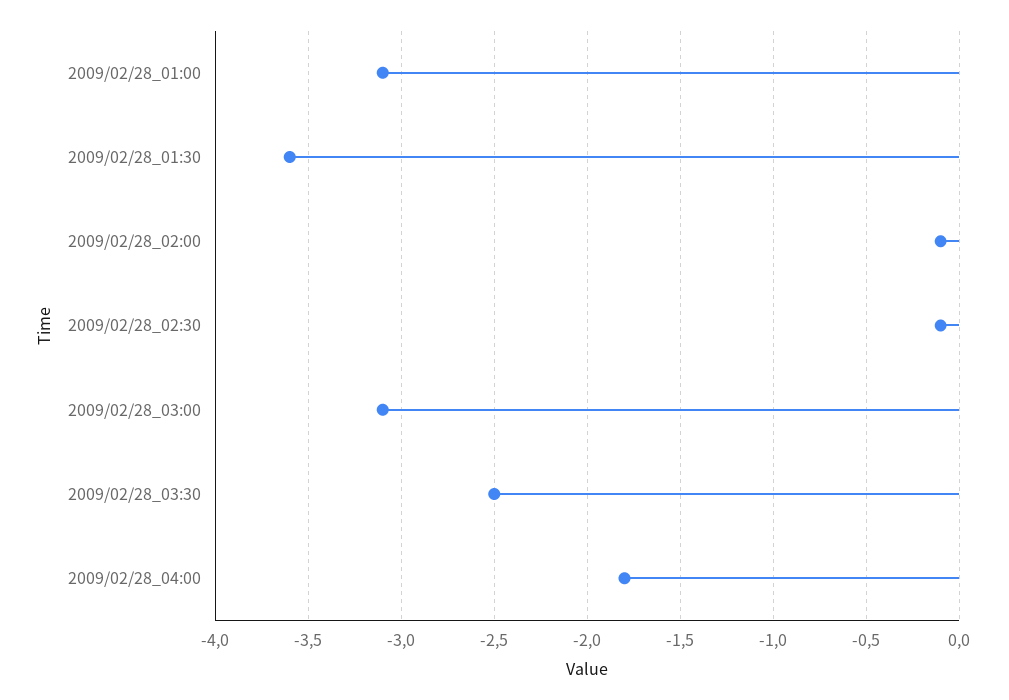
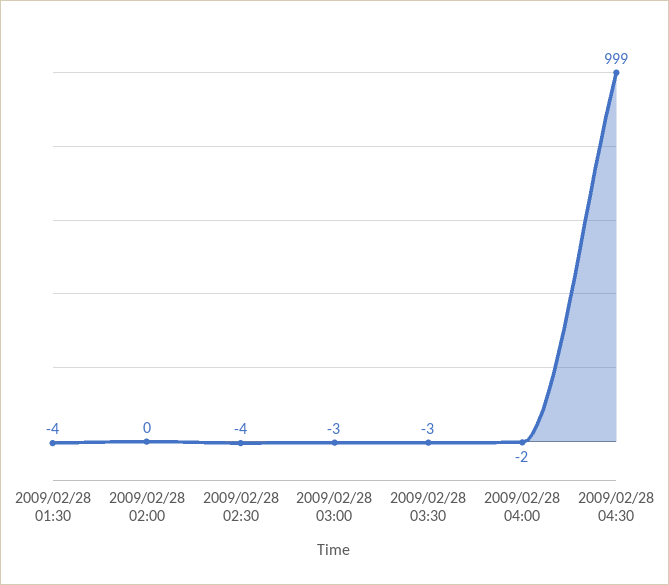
2009/02/28_01:00: -3.1 -> none
2009/02/28_02:30: -0.1 -> -4
2009/02/28 04:30: none -> 999

